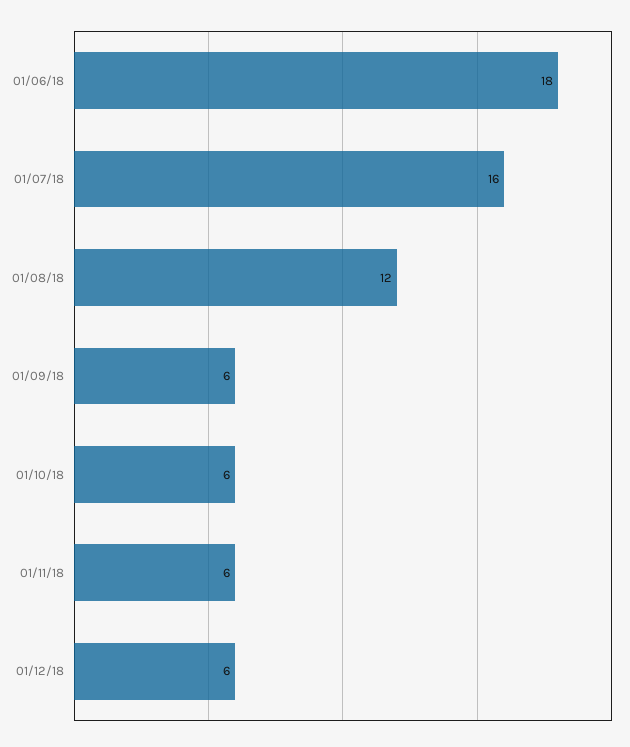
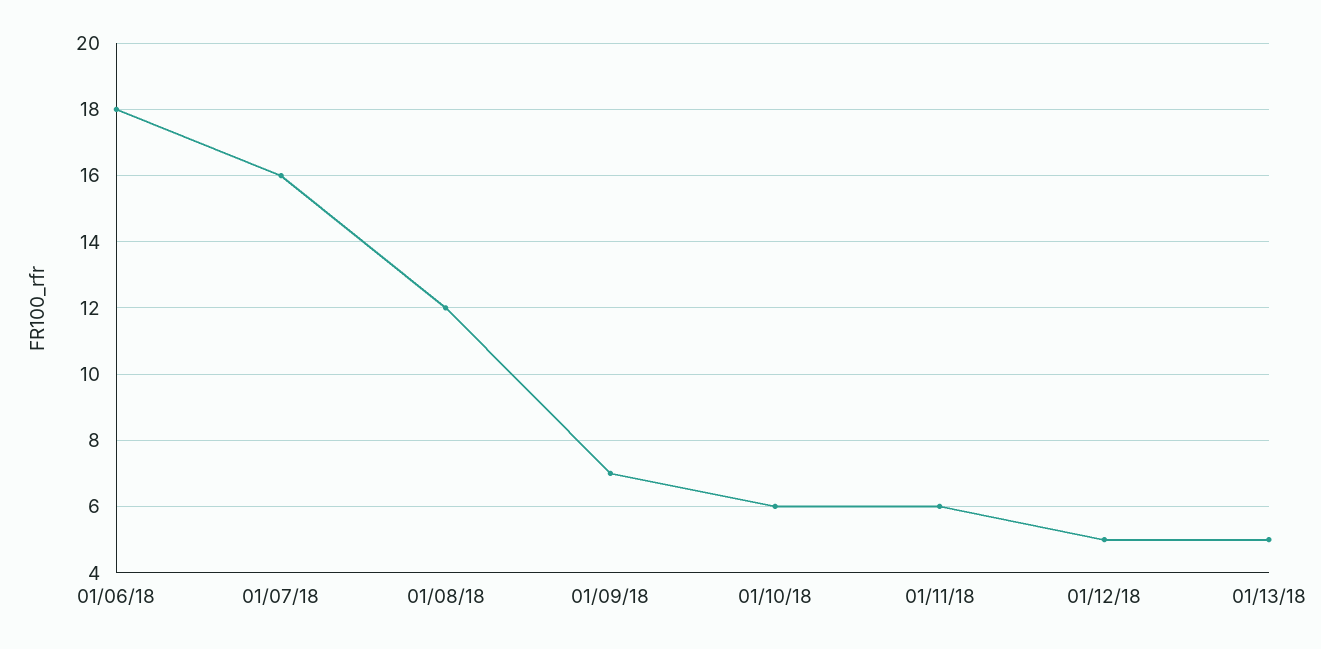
01/09/18: 6 -> 7
01/12/18: 6 -> 5
01/13/18: none -> 5

